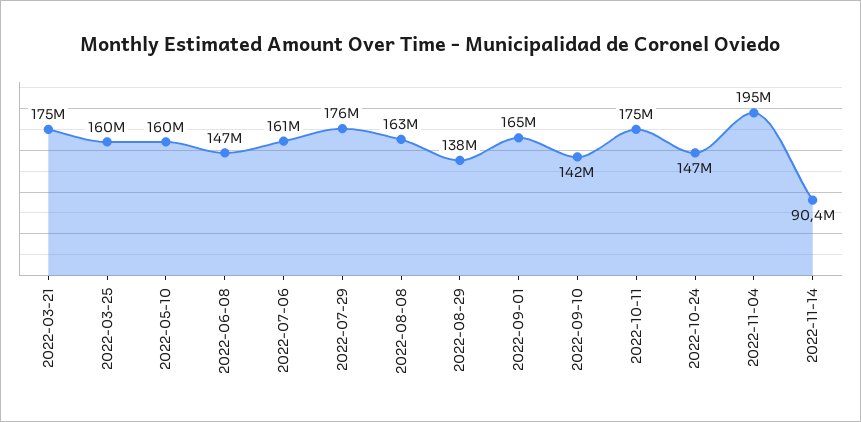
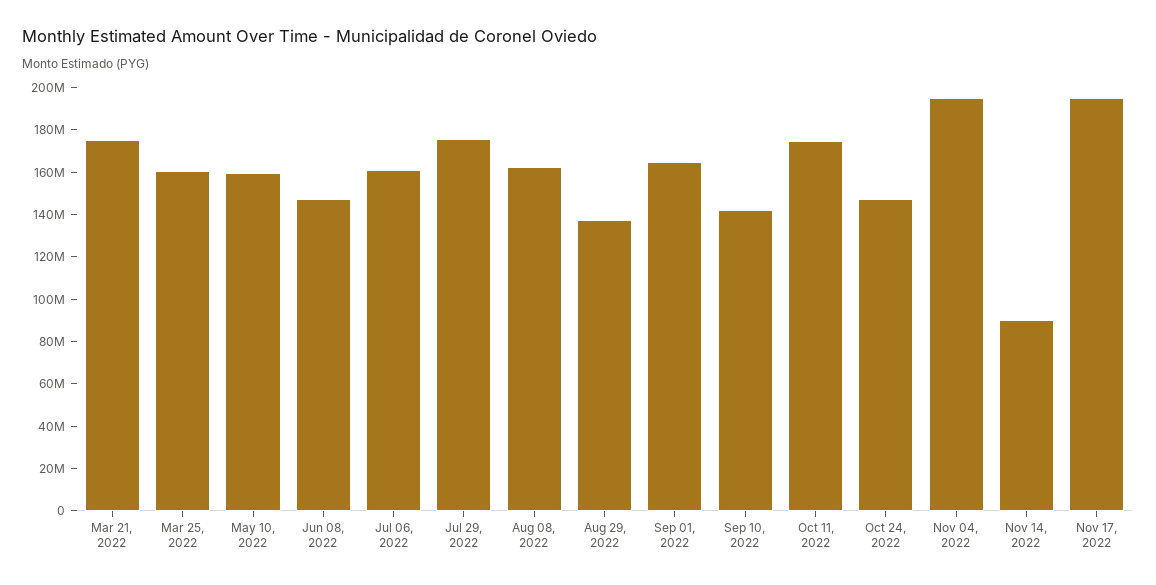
Nov 17, 2022: none -> 195000000

